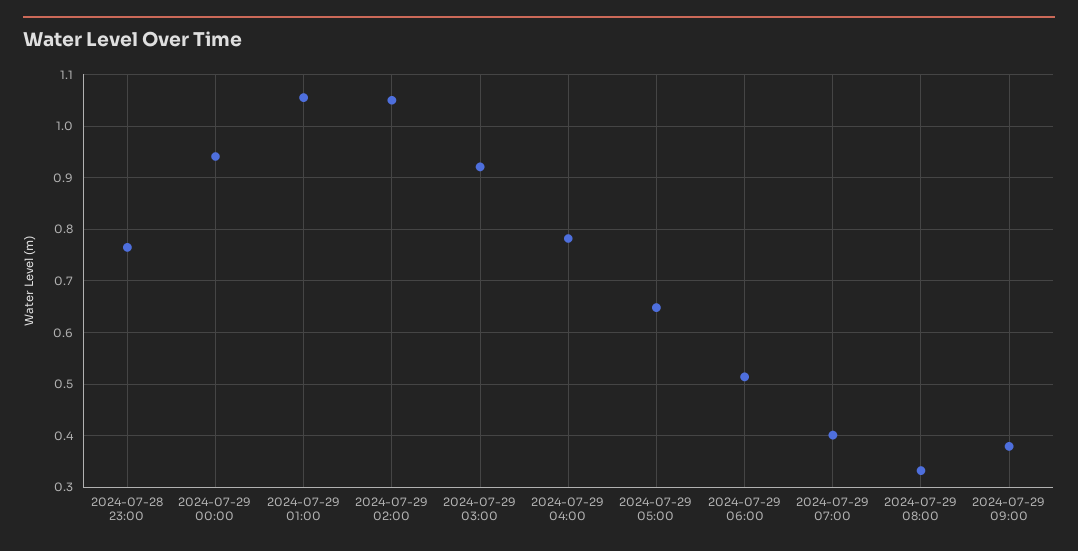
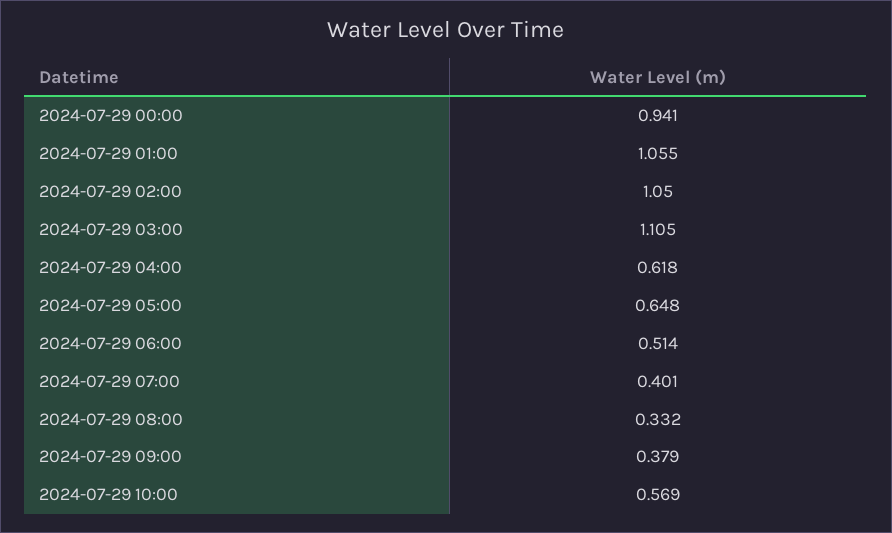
2024-07-28 23:00: 0.76 -> none
2024-07-29 03:00: 0.92 -> 1.105
2024-07-29 04:00: 0.78 -> 0.618
2024-07-29 10:00: none -> 0.569

